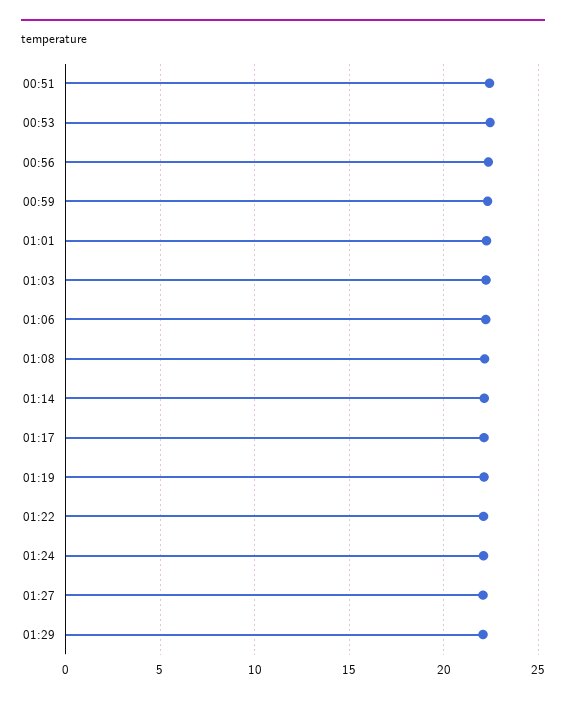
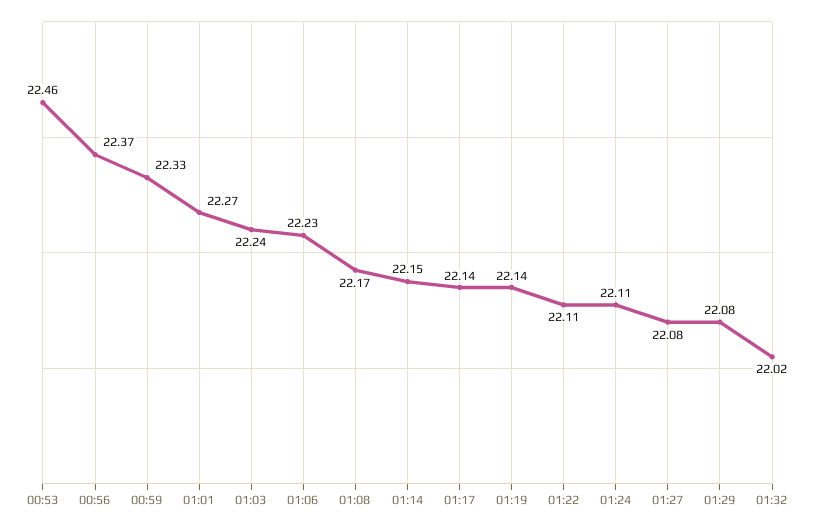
00:51: 22.5 -> none
01:32: none -> 22.02

